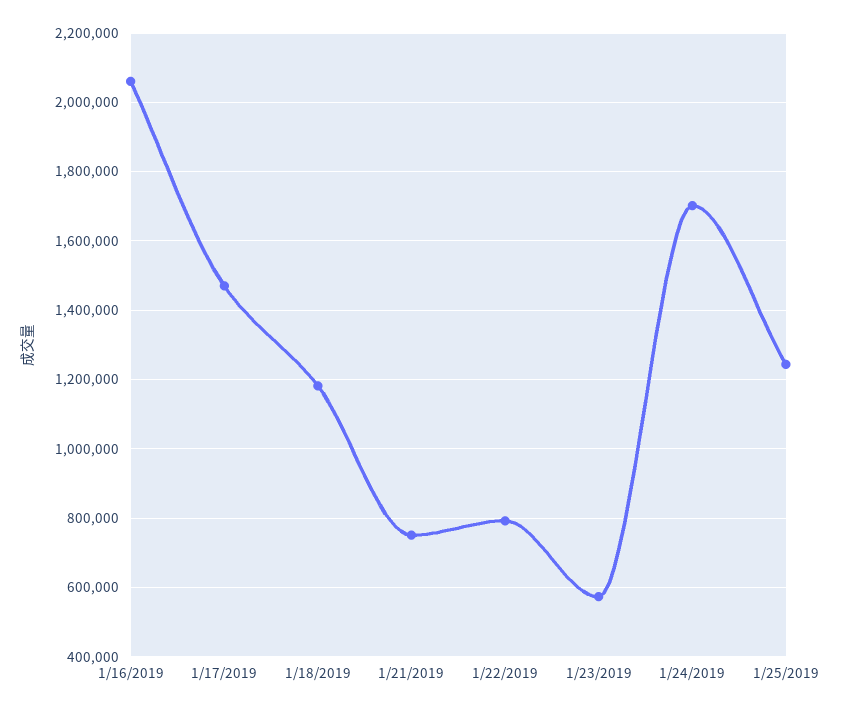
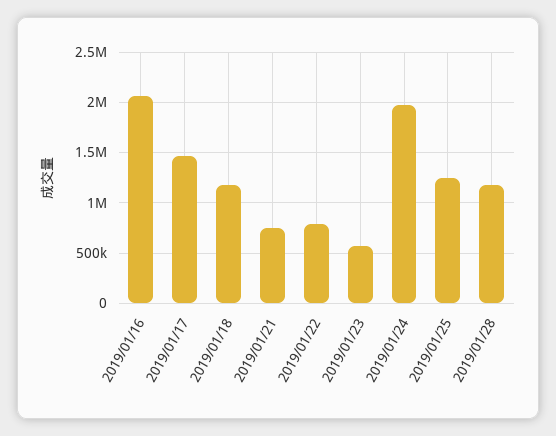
1/24/2019: 1700000 -> 2000000
2019/01/28: none -> 1200000

